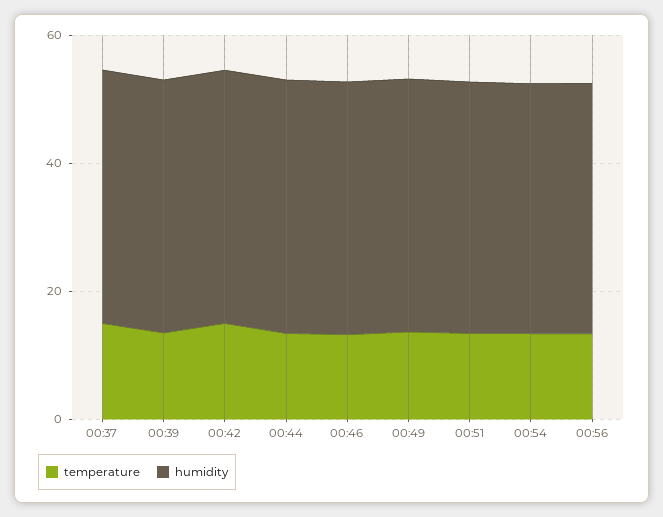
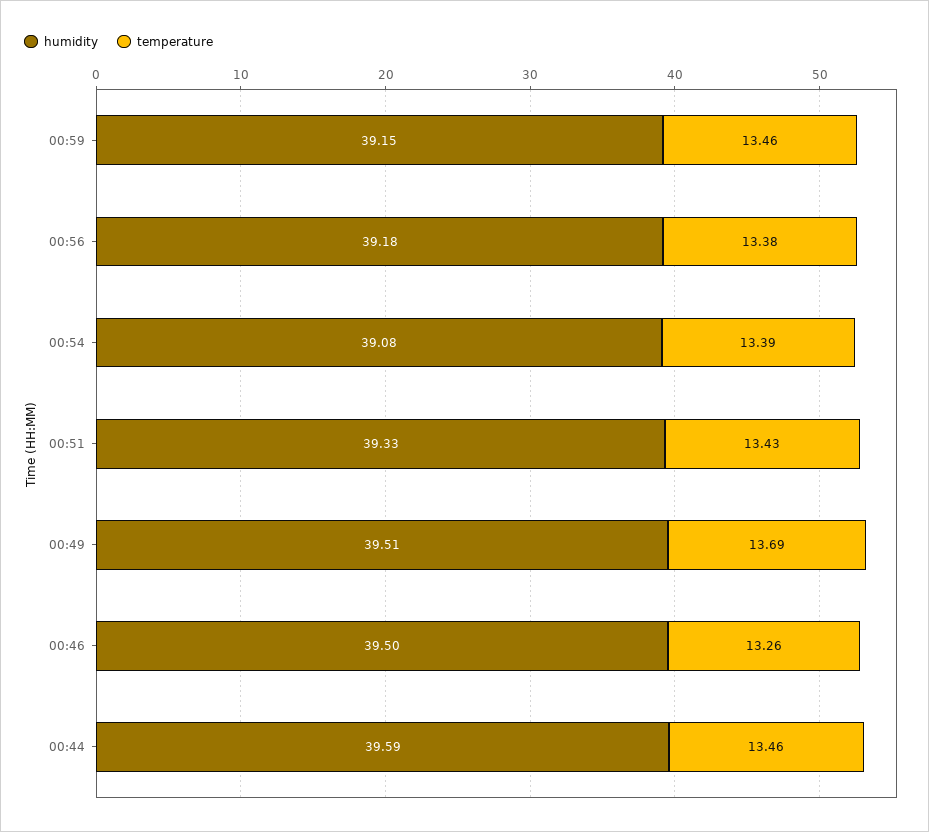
temperature, 00:37: 15 -> none
humidity, 00:37: 40 -> none
temperature, 00:39: 15 -> none
humidity, 00:39: 40 -> none
temperature, 00:42: 15 -> none
humidity, 00:42: 40 -> none
humidity, 00:59: none -> 39.15
temperature, 00:59: none -> 13.46

